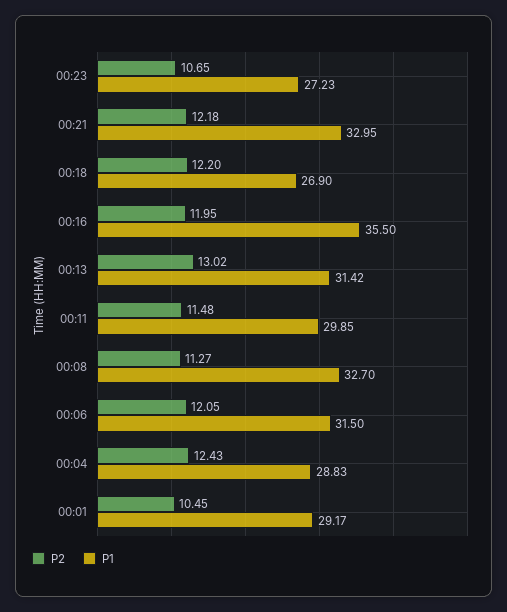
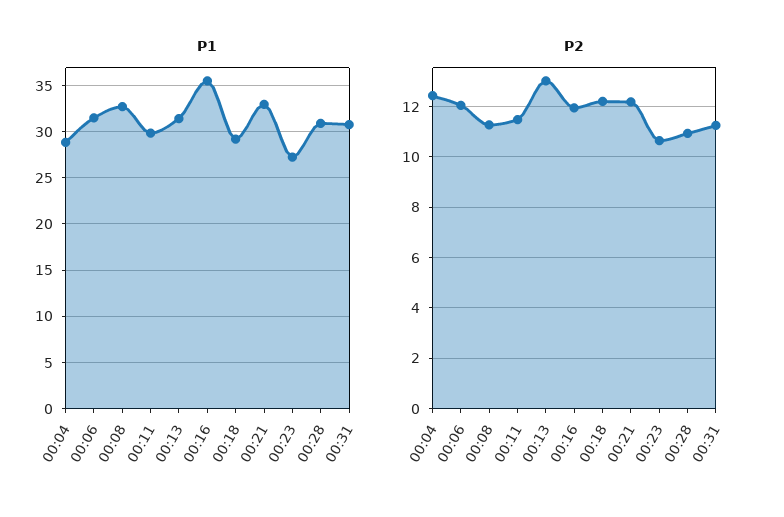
P1, 00:18: 26.9 -> 29
P2, 00:01: 10.45 -> none
P1, 00:01: 29.17 -> none
P1, 00:28: none -> 31
P1, 00:31: none -> 31
P2, 00:28: none -> 11
P2, 00:31: none -> 11.25

